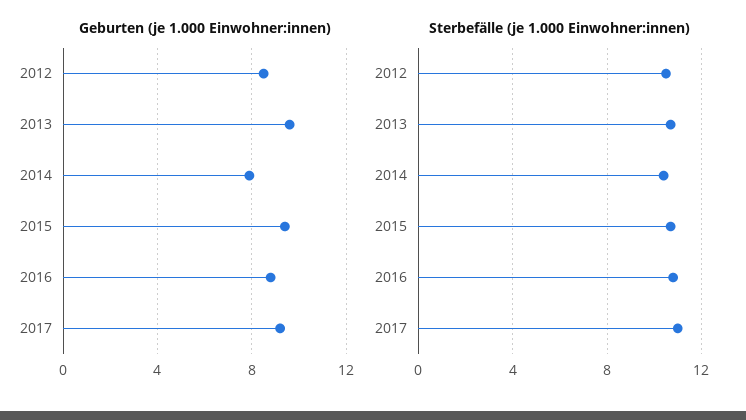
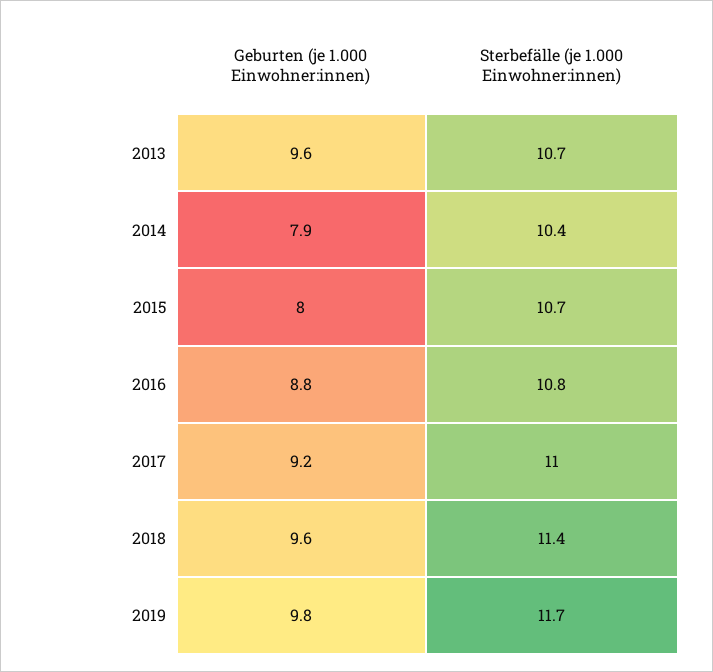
Geburten (je 1.000 Einwohner:innen), 2012: 8.5 -> none
Geburten (je 1.000 Einwohner:innen), 2015: 9.5 -> 8
Sterbefälle (je 1.000 Einwohner:innen), 2012: 10.5 -> none
Geburten (je 1.000 Einwohner:innen), 2018: none -> 9.6
Sterbefälle (je 1.000 Einwohner:innen), 2018: none -> 11.4
Geburten (je 1.000 Einwohner:innen), 2019: none -> 9.8
Sterbefälle (je 1.000 Einwohner:innen), 2019: none -> 11.7

